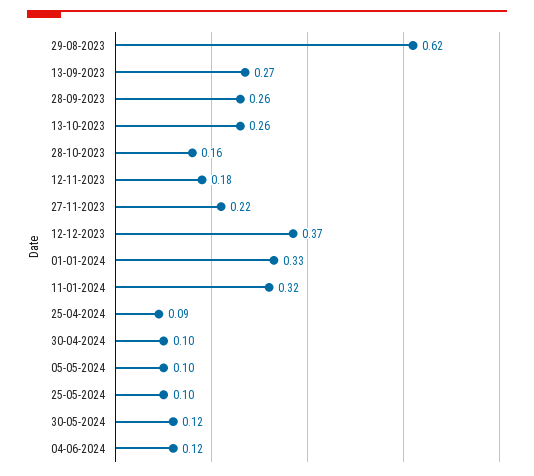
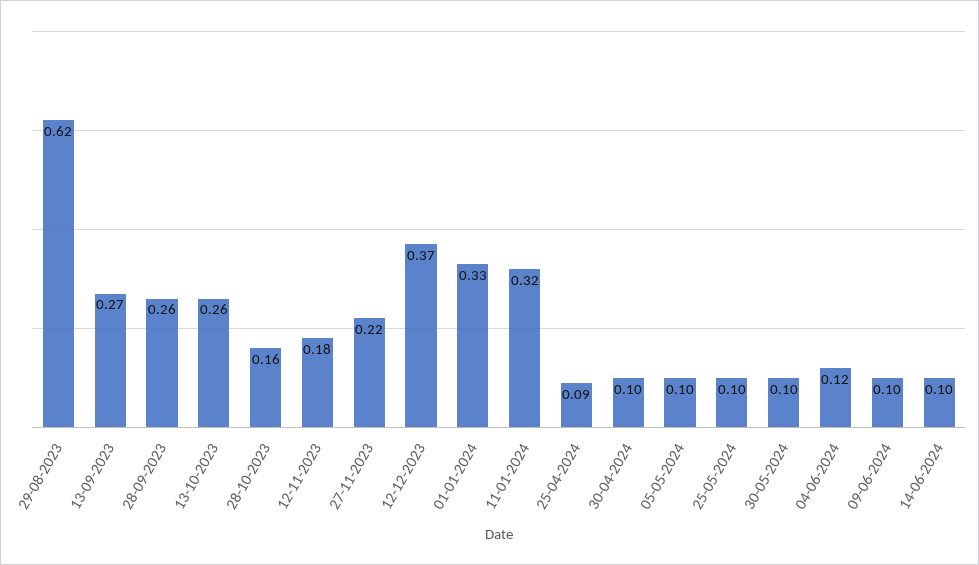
30-05-2024: 0.12 -> 0.1
09-06-2024: none -> 0.1
14-06-2024: none -> 0.1

